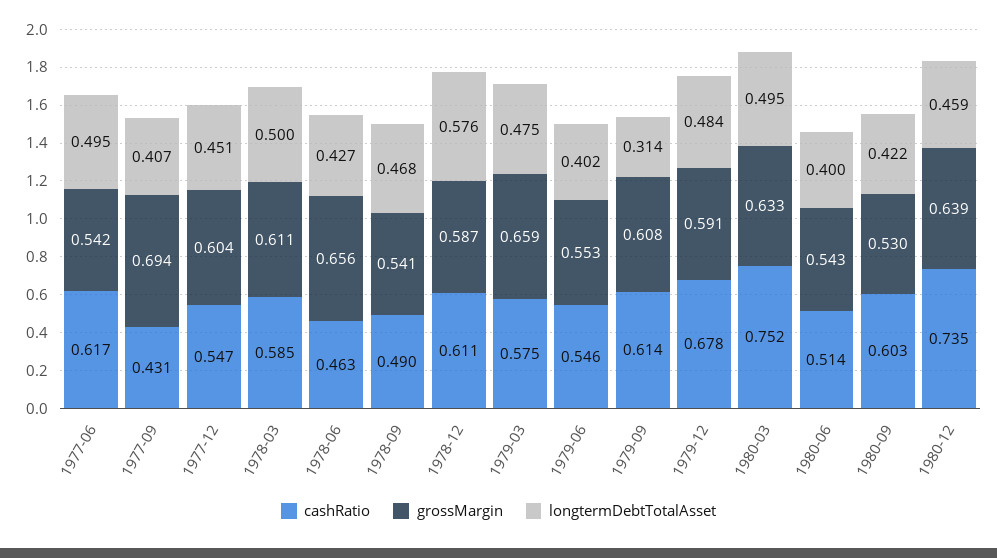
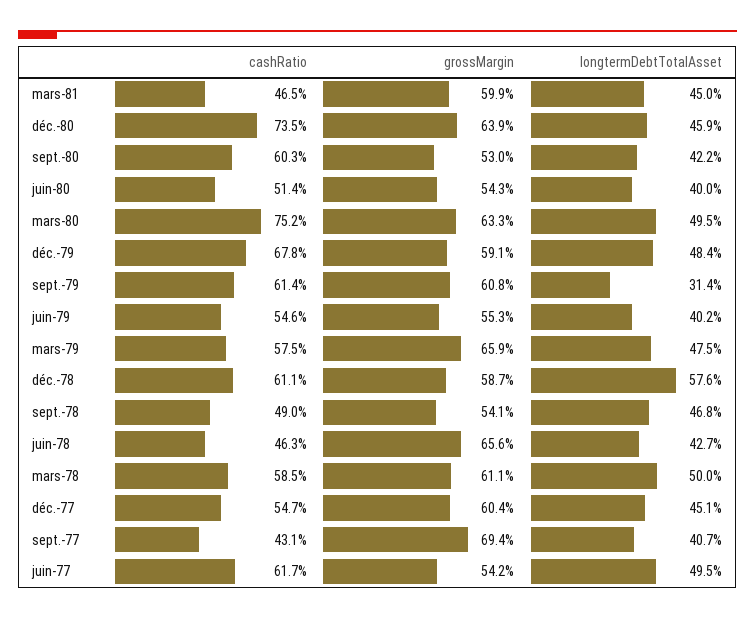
cashRatio, mars-81: none -> 0.465
grossMargin, mars-81: none -> 0.599
longtermDebtTotalAsset, mars-81: none -> 0.45

